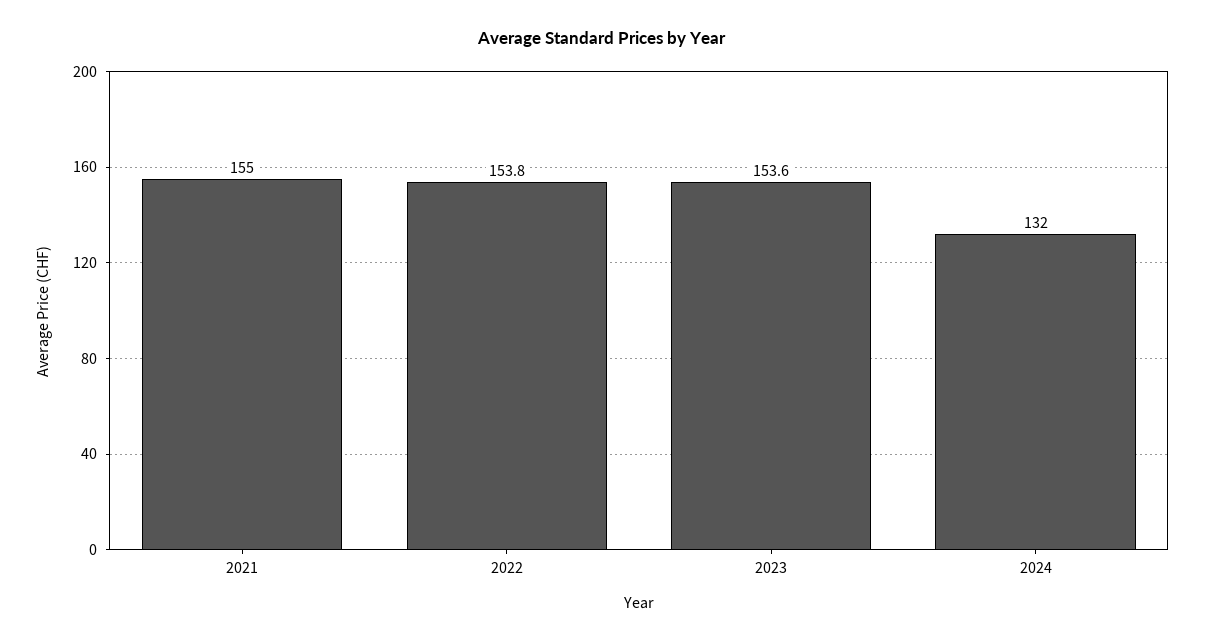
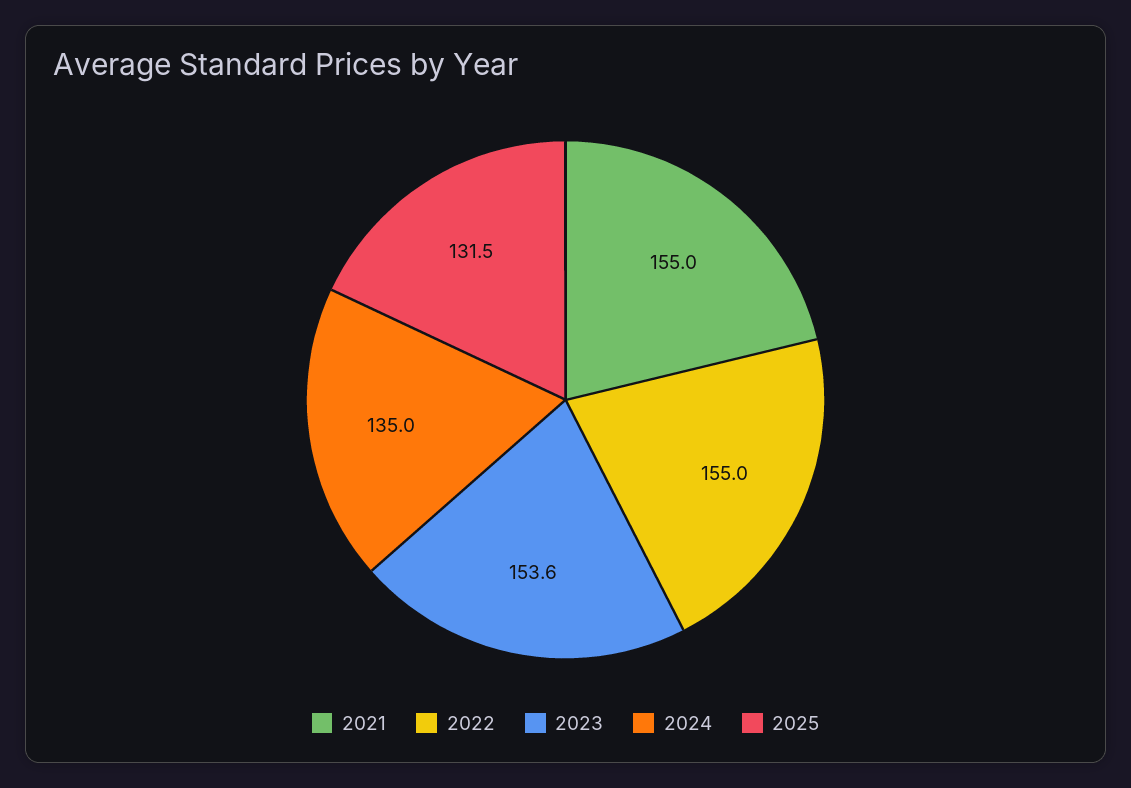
2022: 153.8 -> 155
2024: 132 -> 135
2025: none -> 131.5

